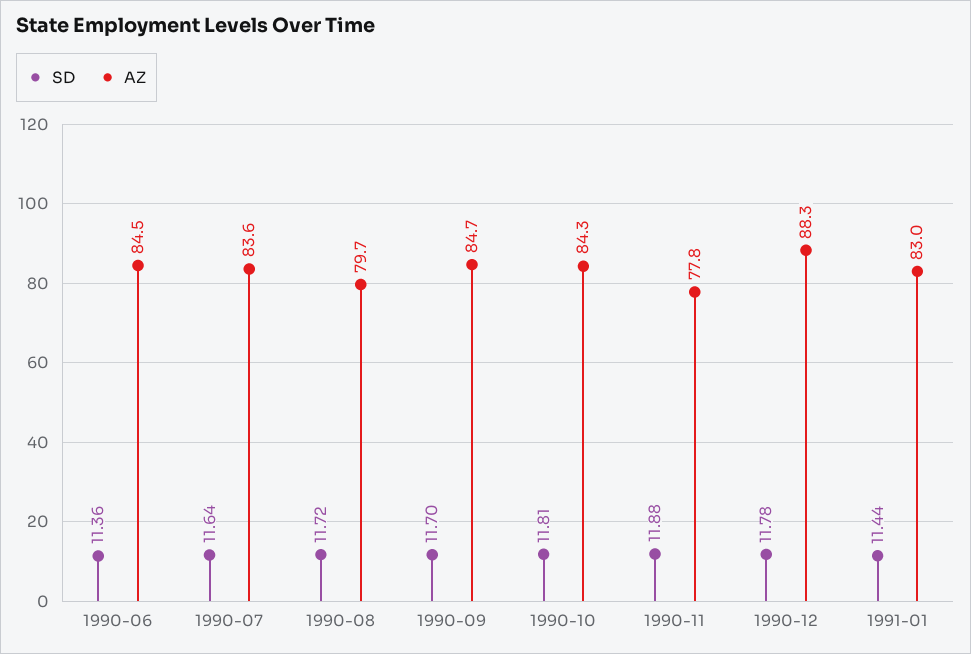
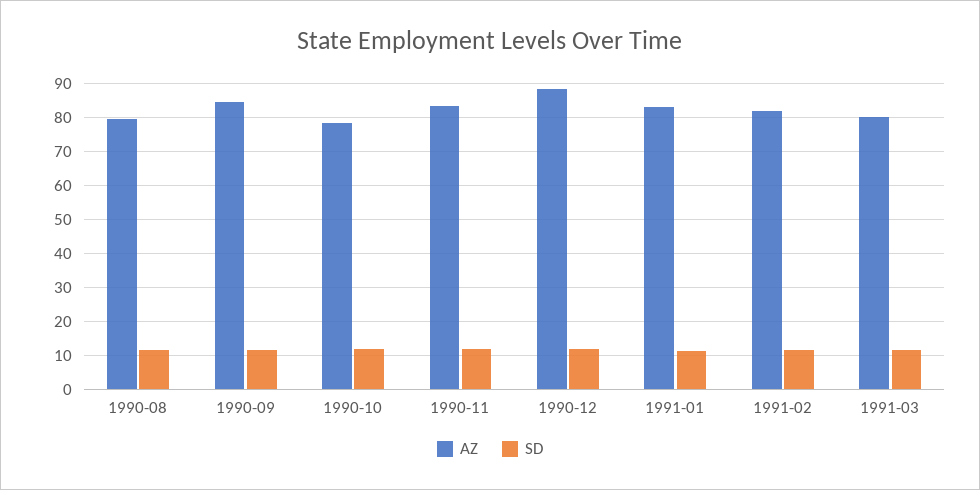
SD, 1990-06: 11.36 -> none
AZ, 1990-06: 84.5 -> none
SD, 1990-07: 11.64 -> none
AZ, 1990-07: 83.6 -> none
AZ, 1990-10: 84.3 -> 78
AZ, 1990-11: 77.8 -> 84
AZ, 1991-02: none -> 82
SD, 1991-02: none -> 12
AZ, 1991-03: none -> 80
SD, 1991-03: none -> 12

